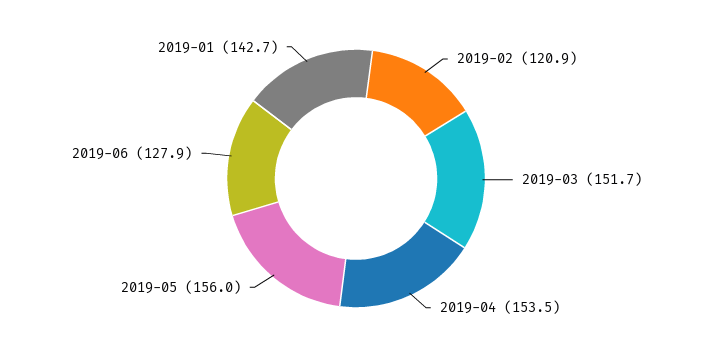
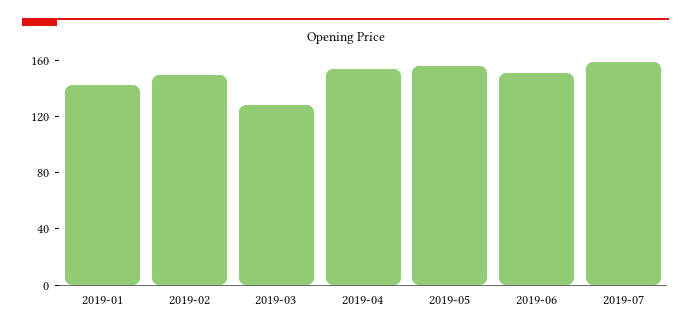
2019-02: 120.9 -> 150
2019-03: 151.7 -> 130
2019-06: 127.9 -> 150
2019-07: none -> 160

